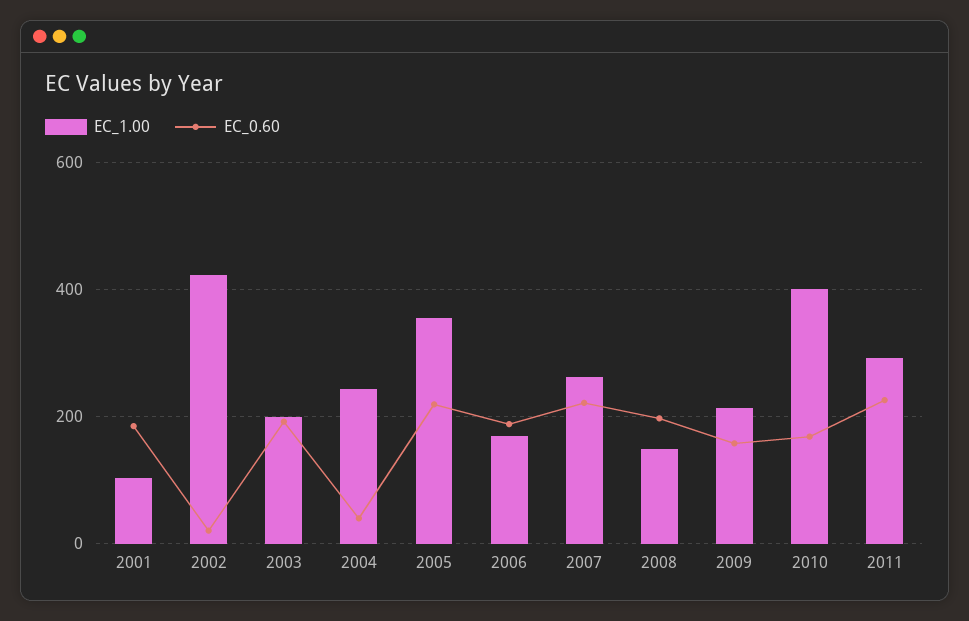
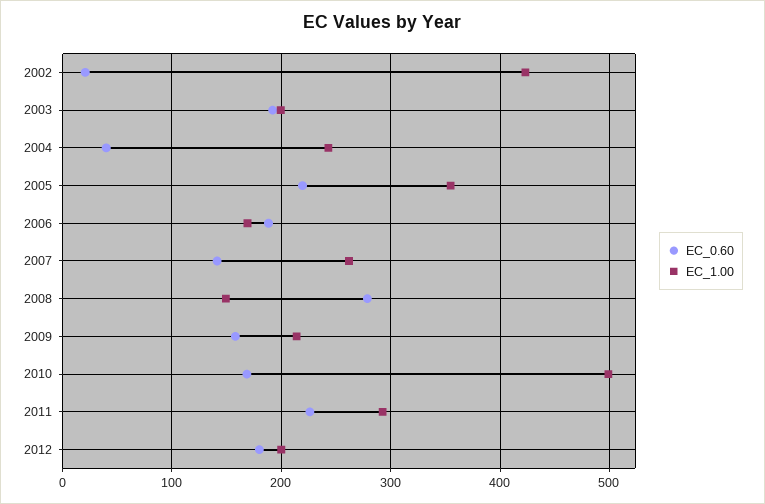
EC_1.00, 2001: 100 -> none
EC_0.60, 2001: 180 -> none
EC_0.60, 2007: 220 -> 140
EC_0.60, 2008: 200 -> 280
EC_1.00, 2010: 400 -> 500
EC_0.60, 2012: none -> 180
EC_1.00, 2012: none -> 200

